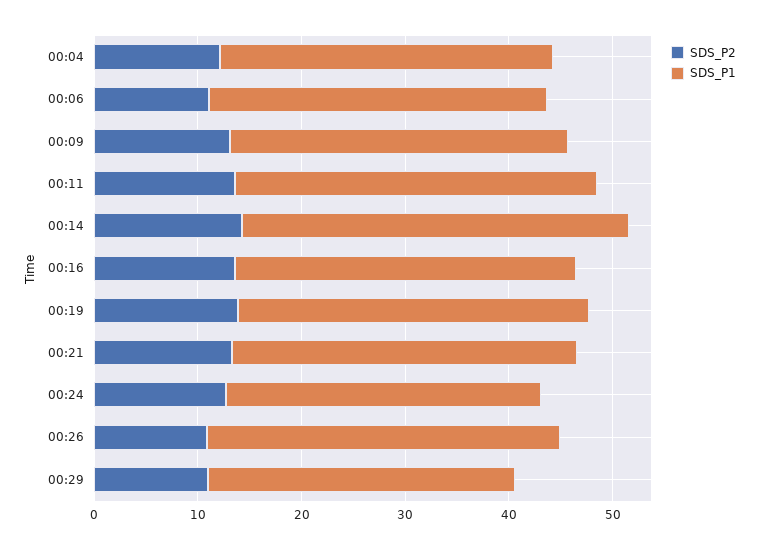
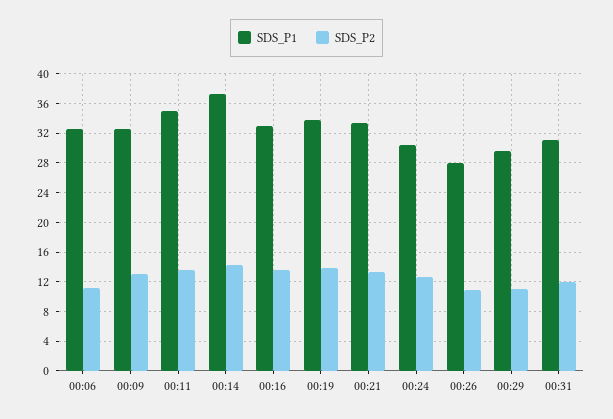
SDS_P2, 00:04: 12 -> none
SDS_P1, 00:04: 32 -> none
SDS_P1, 00:26: 34 -> 28
SDS_P1, 00:31: none -> 31
SDS_P2, 00:31: none -> 12

